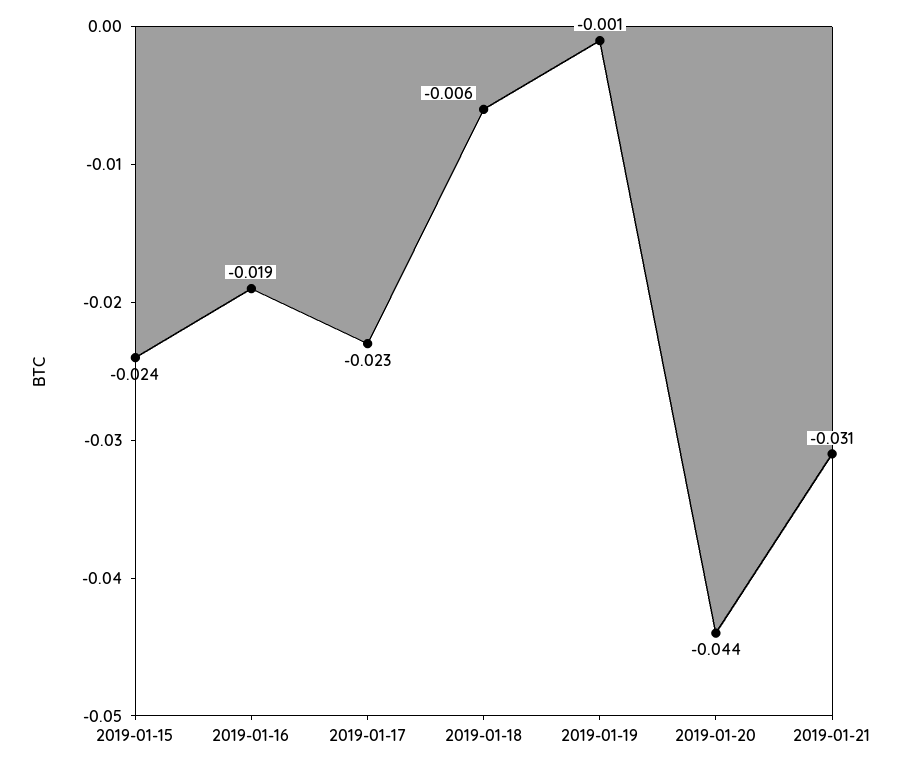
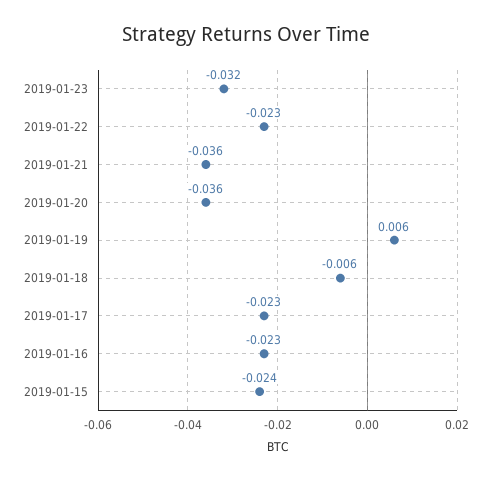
2019-01-16: -0.019 -> -0.023
2019-01-19: -0.001 -> 0.006
2019-01-20: -0.044 -> -0.036
2019-01-21: -0.031 -> -0.036
2019-01-23: none -> -0.032
2019-01-22: none -> -0.023

